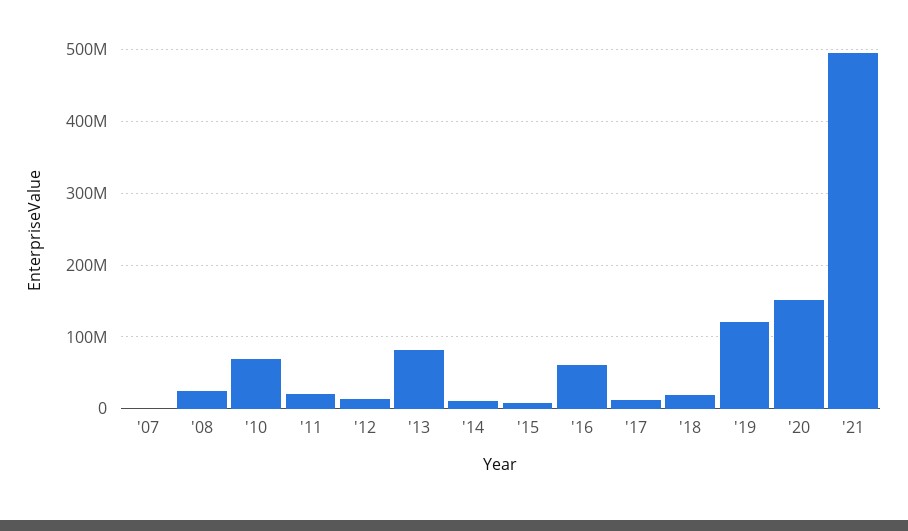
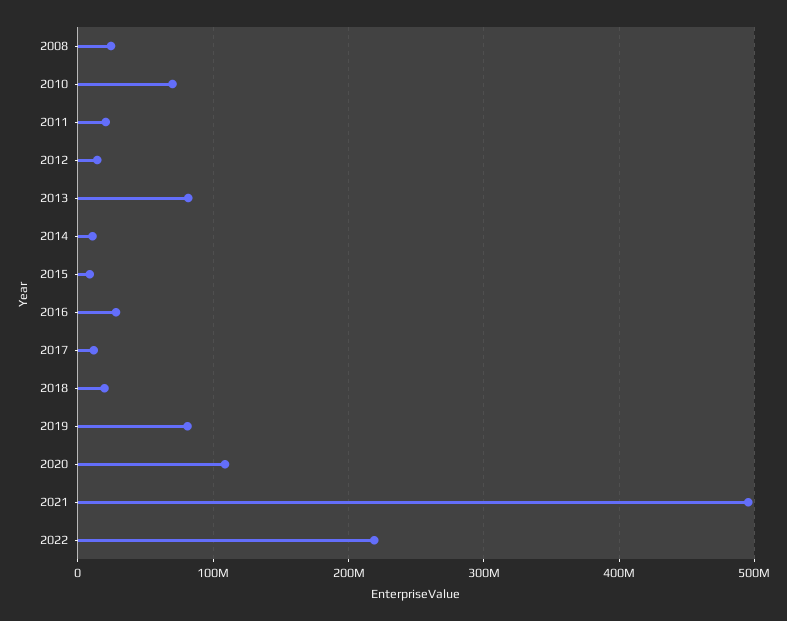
'07: 0 -> none
'16: 60000000 -> 30000000
'19: 120000000 -> 80000000
'20: 150000000 -> 110000000
2022: none -> 220000000

